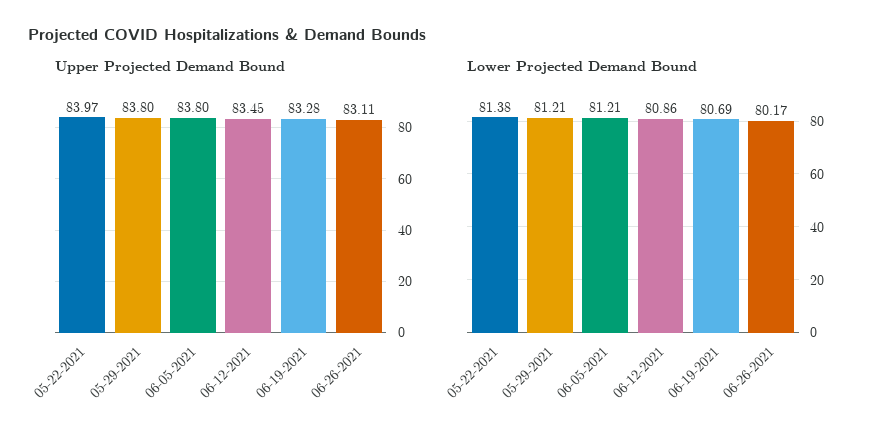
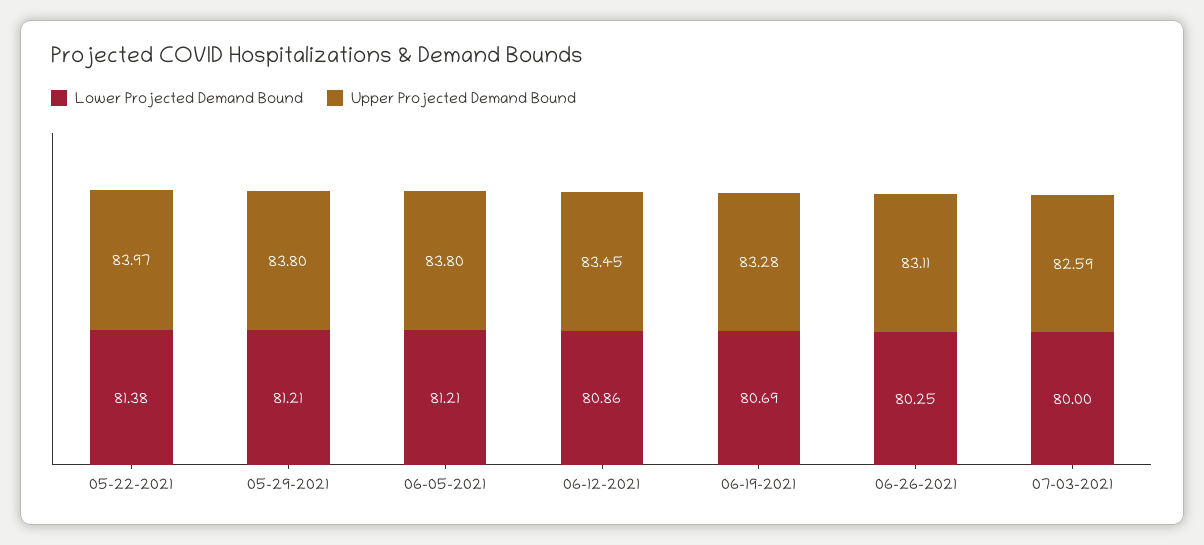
Lower Projected Demand Bound, 06-26-2021: 80.17 -> 80.25
Lower Projected Demand Bound, 07-03-2021: none -> 80
Upper Projected Demand Bound, 07-03-2021: none -> 82.59

